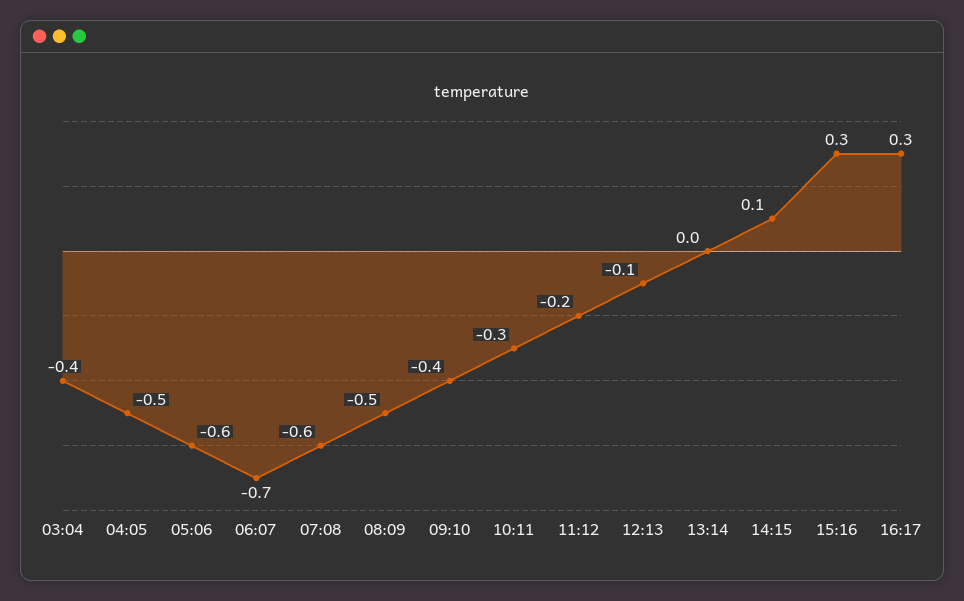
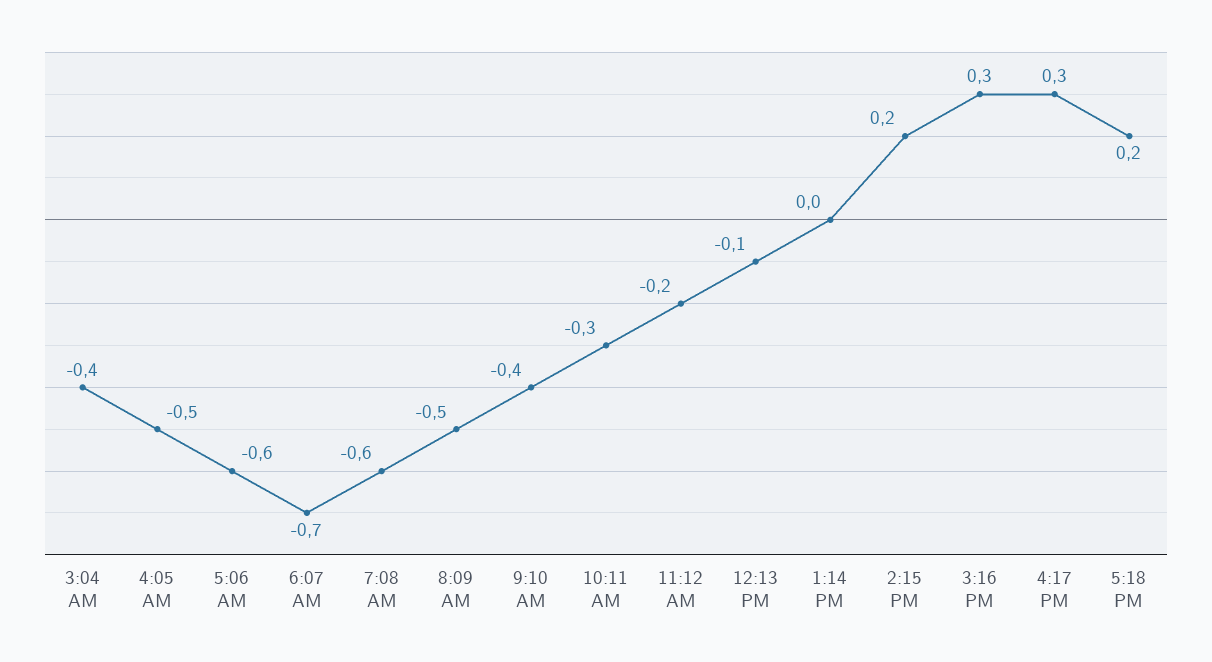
14:15: 0.1 -> 0.2
5:18 PM: none -> 0.2

